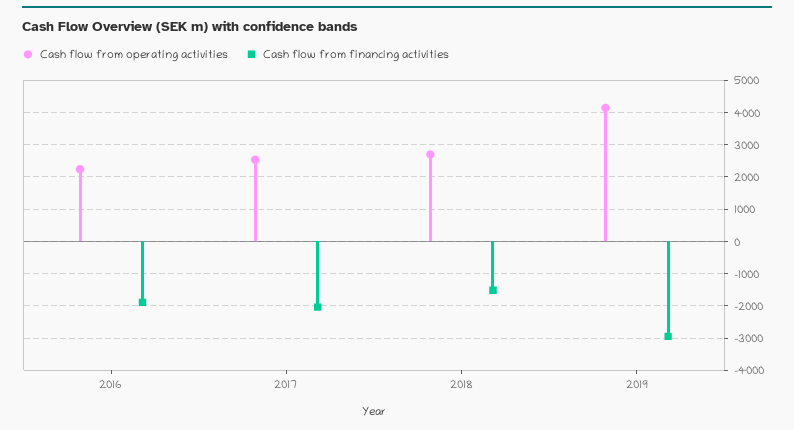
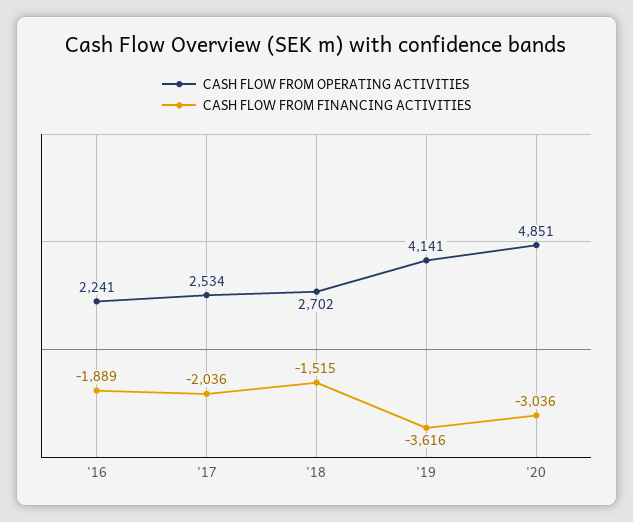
Cash flow from financing activities, 2019: -3000 -> -3616
Cash flow from operating activities, '20: none -> 4851
Cash flow from financing activities, '20: none -> -3036

